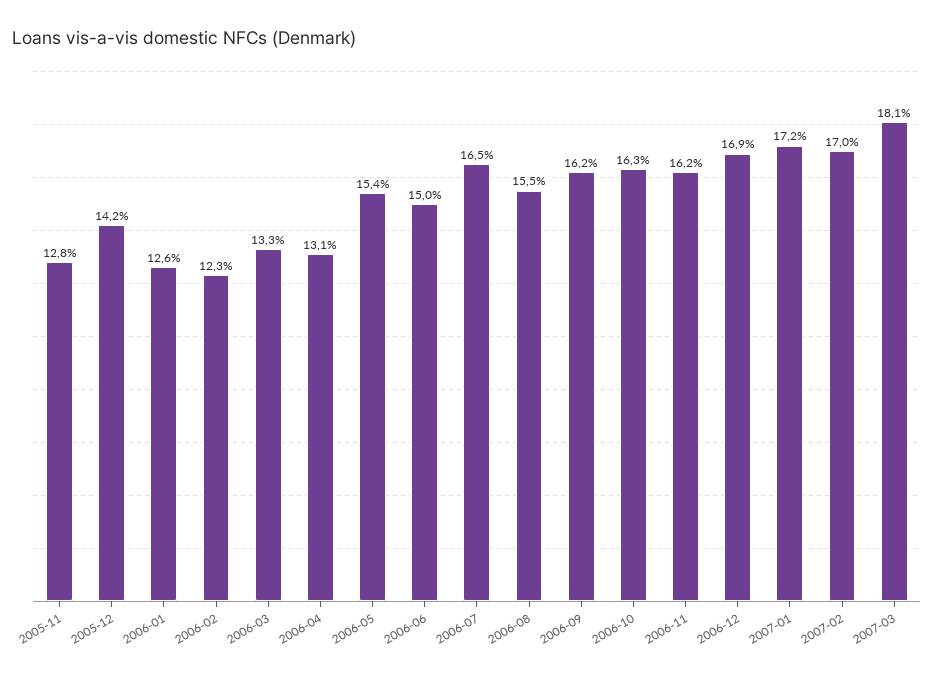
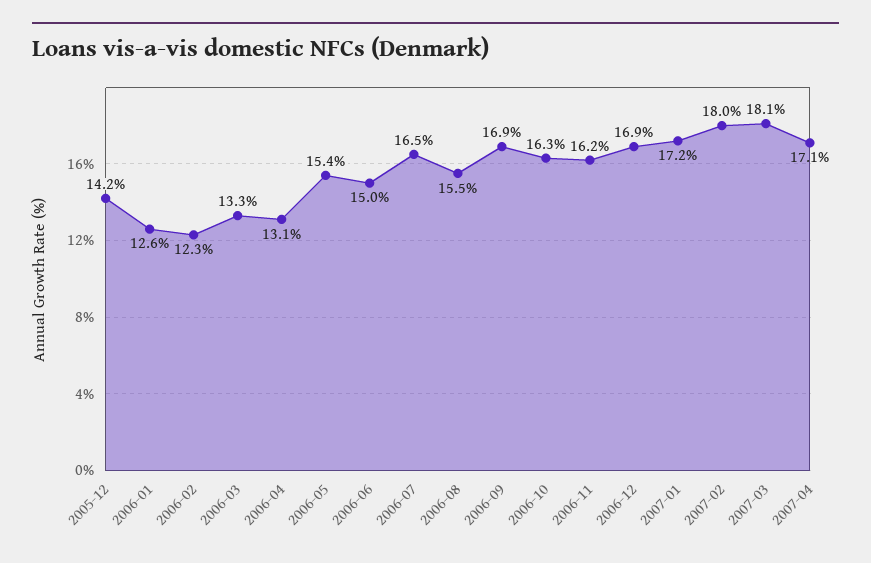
2005-11: 12.8 -> none
2006-09: 16.2 -> 16.9
2007-02: 17 -> 18
2007-04: none -> 17.1

